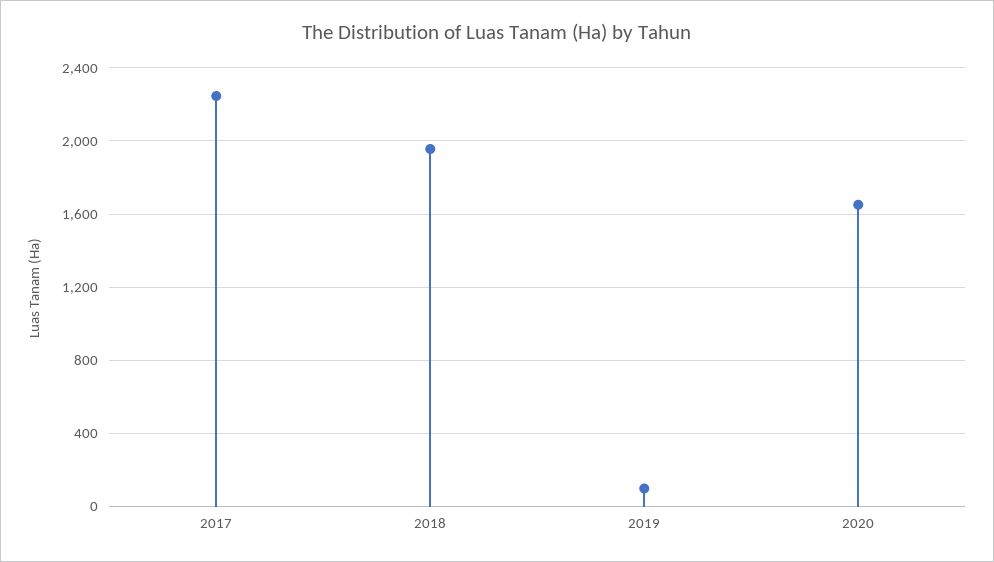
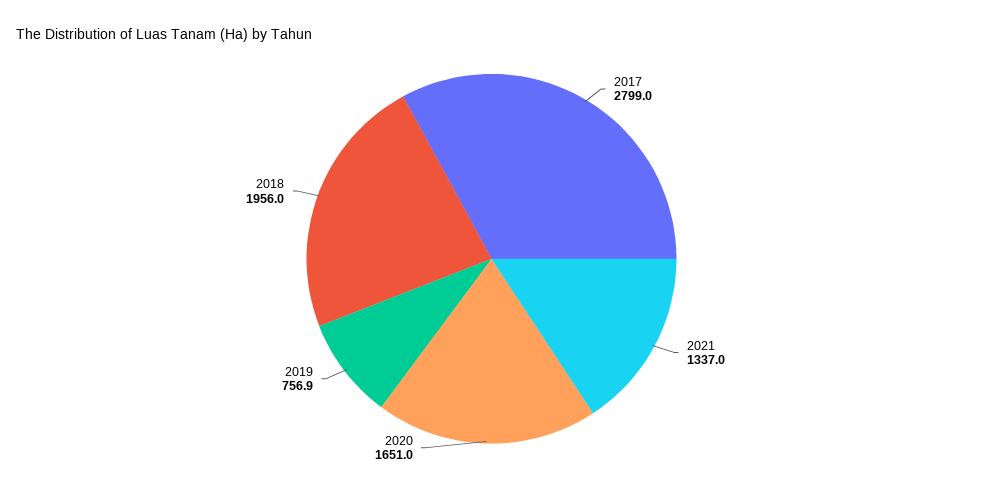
2017: 2250 -> 2799
2019: 100 -> 756.9
2021: none -> 1337

